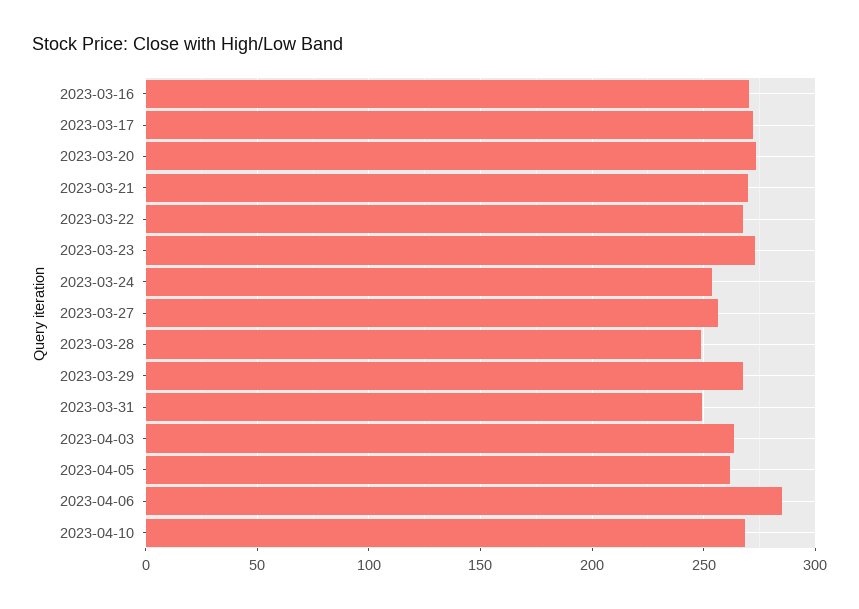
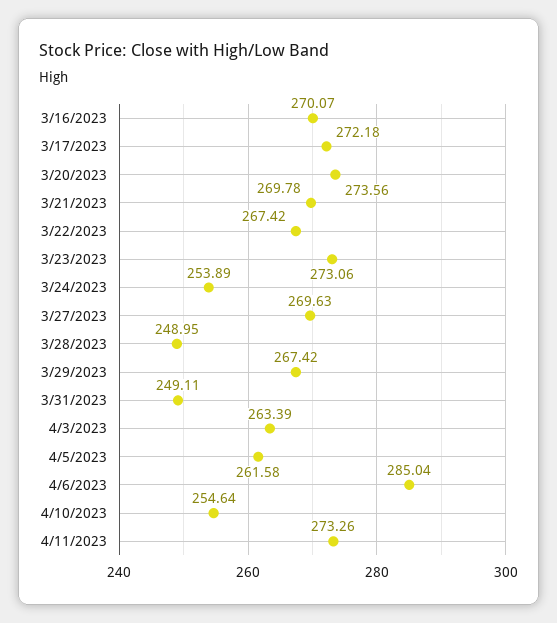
2023-03-27: 255 -> 269.63
2023-04-10: 270 -> 254.64
4/11/2023: none -> 273.26

